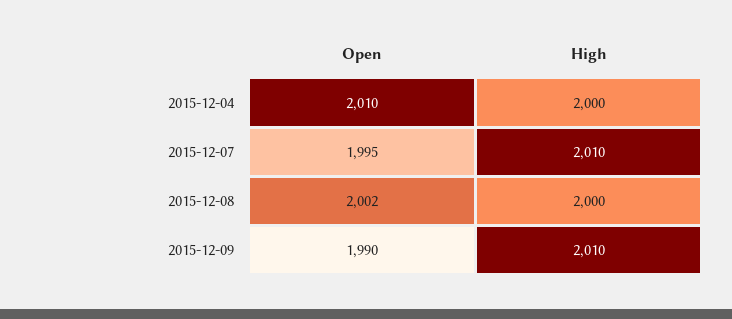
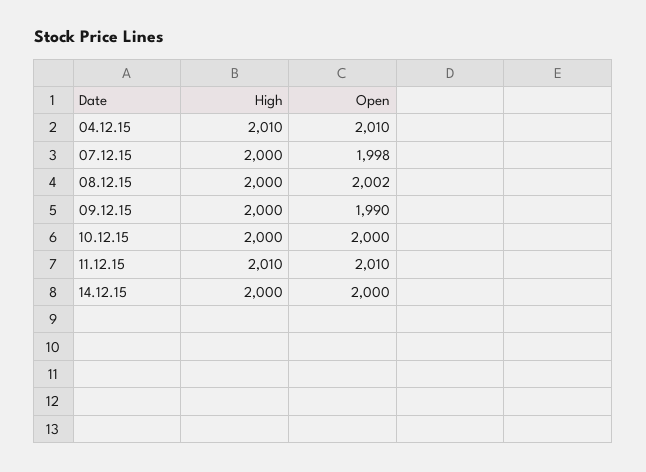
High, 2015-12-04: 2000 -> 2010
Open, 2015-12-07: 1995 -> 1998
High, 2015-12-07: 2010 -> 2000
High, 2015-12-09: 2010 -> 2000
High, 10.12.15: none -> 2000
Open, 10.12.15: none -> 2000
High, 11.12.15: none -> 2010
Open, 11.12.15: none -> 2010
High, 14.12.15: none -> 2000
Open, 14.12.15: none -> 2000

